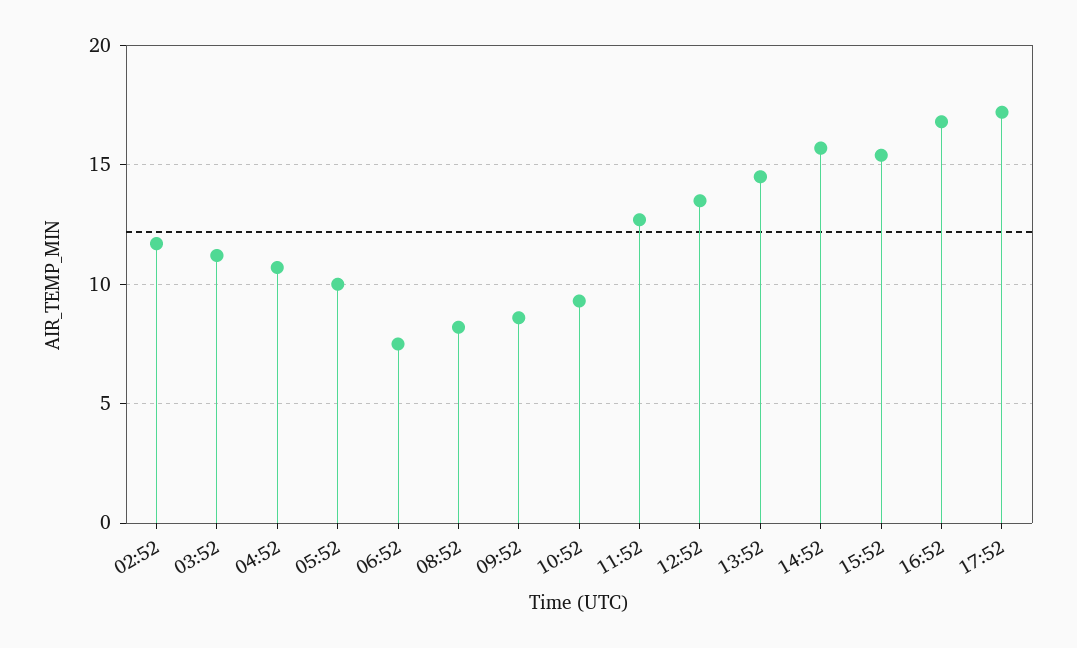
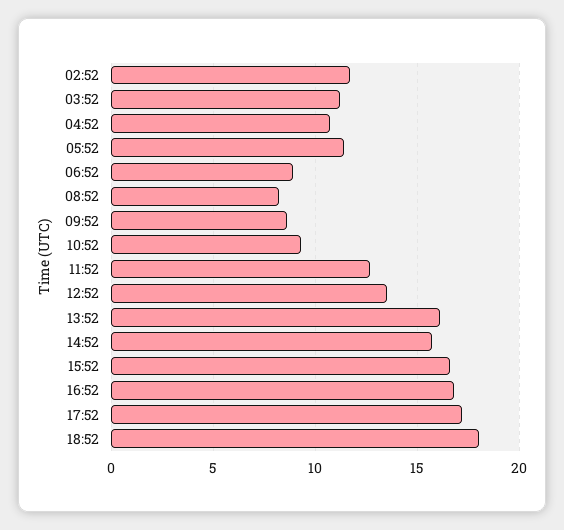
05:52: 10 -> 11.5
06:52: 7.5 -> 9
13:52: 14.5 -> 16
15:52: 15.5 -> 16.5
18:52: none -> 18

